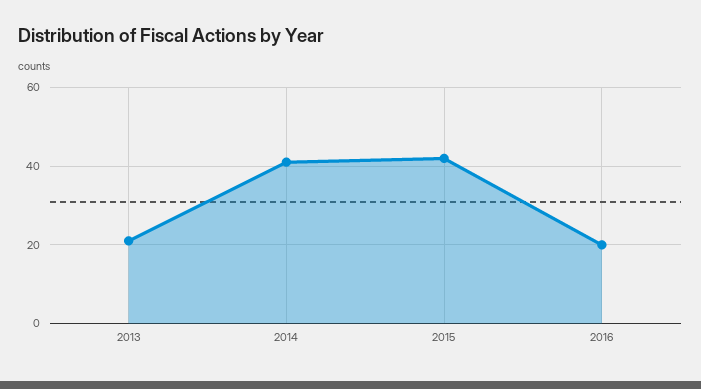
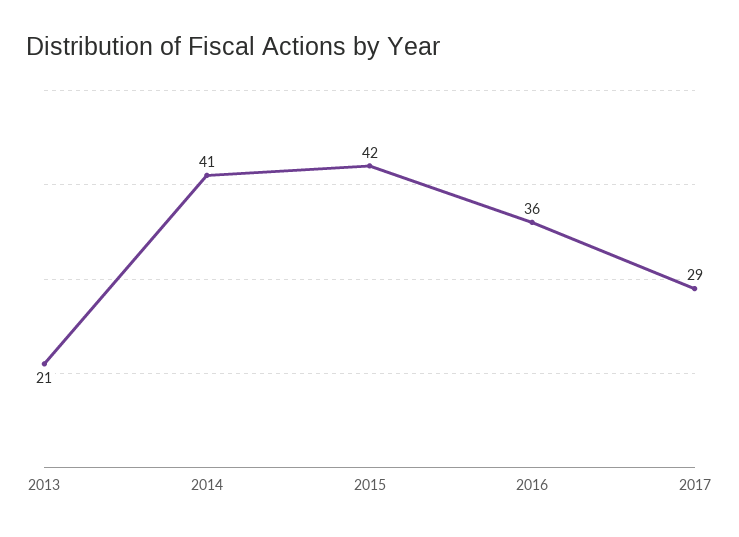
2016: 20 -> 36
2017: none -> 29

